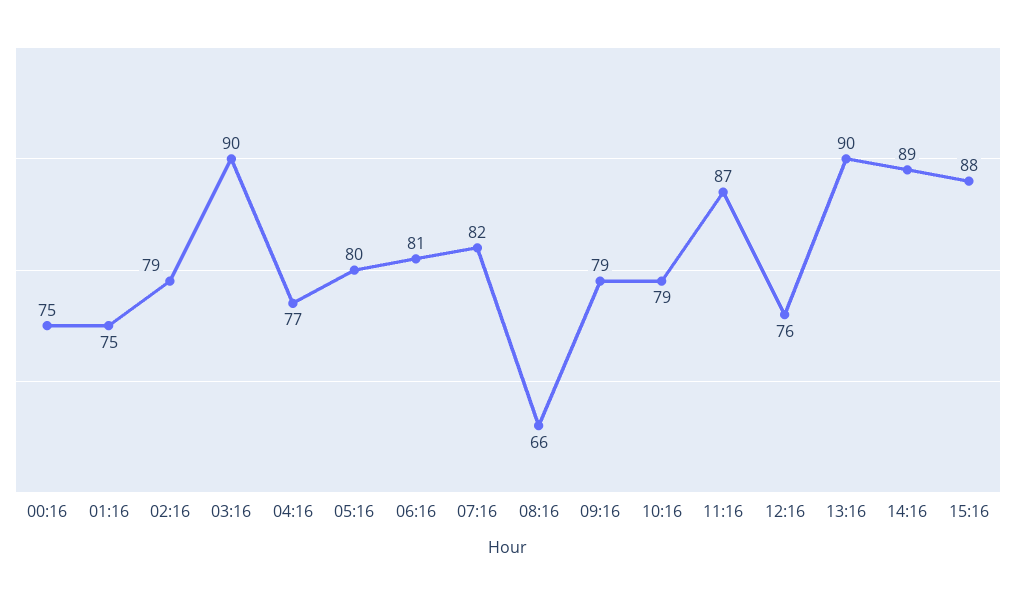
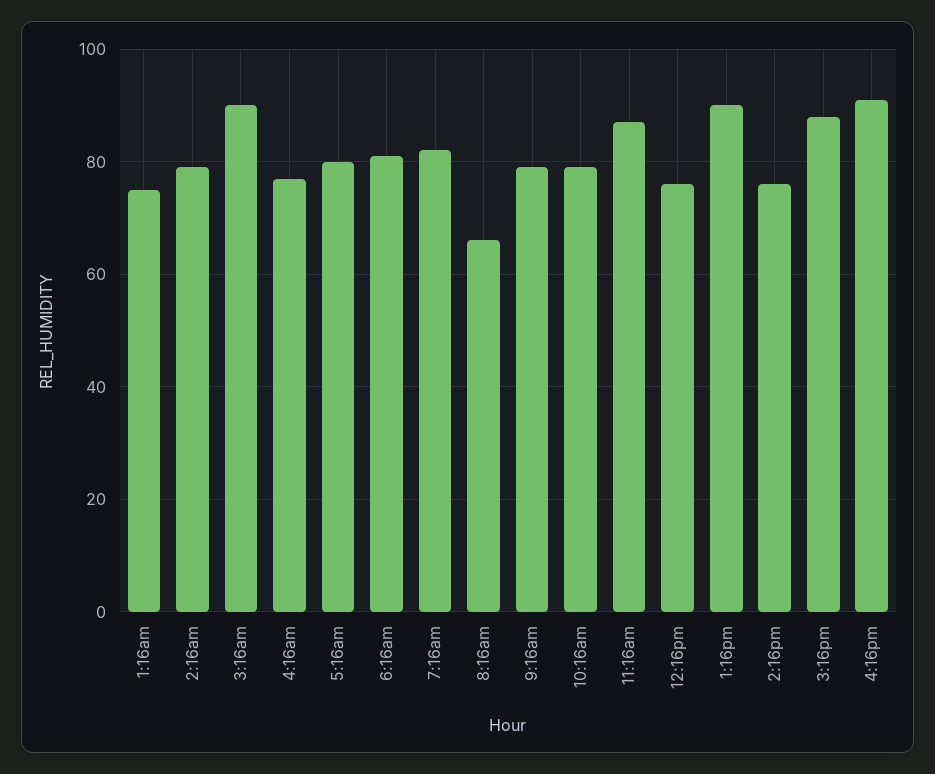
00:16: 75 -> none
14:16: 89 -> 75
4:16pm: none -> 90

